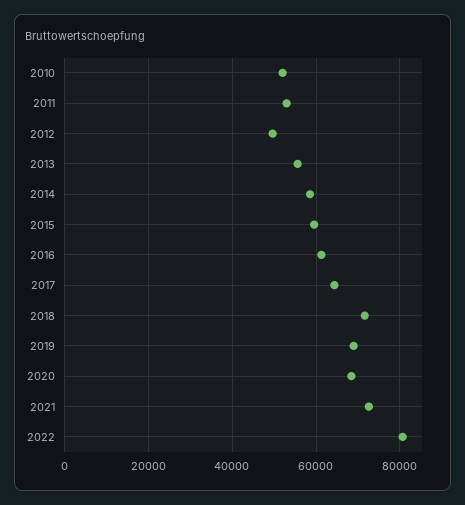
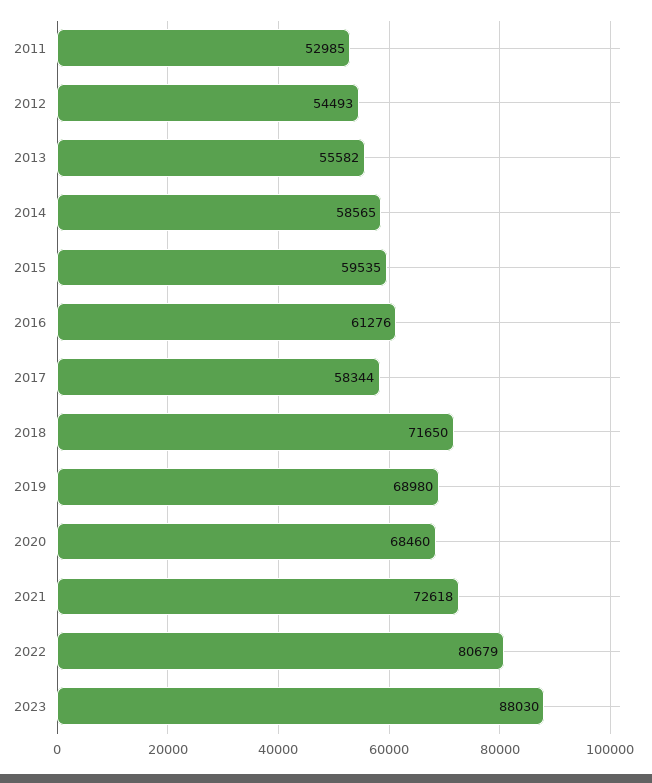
2010: 52000 -> none
2012: 50000 -> 54493
2017: 64000 -> 58344
2023: none -> 88030

